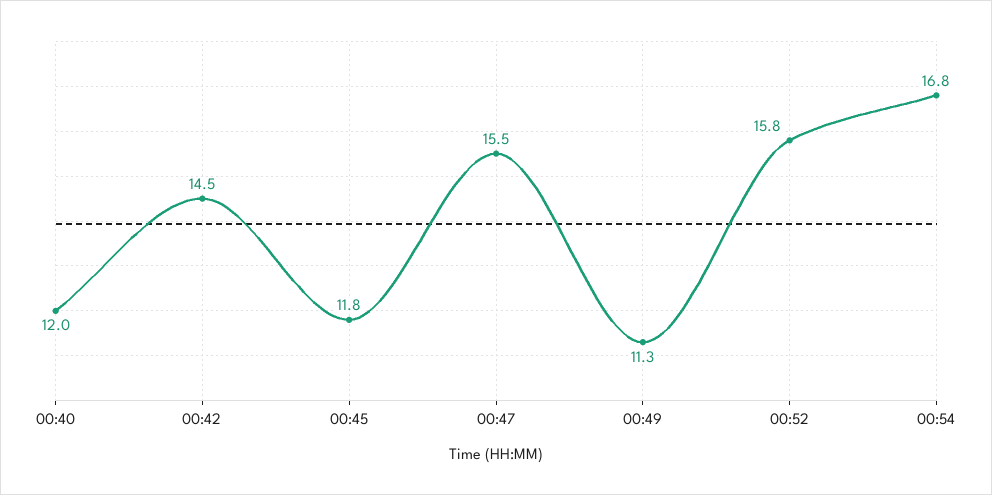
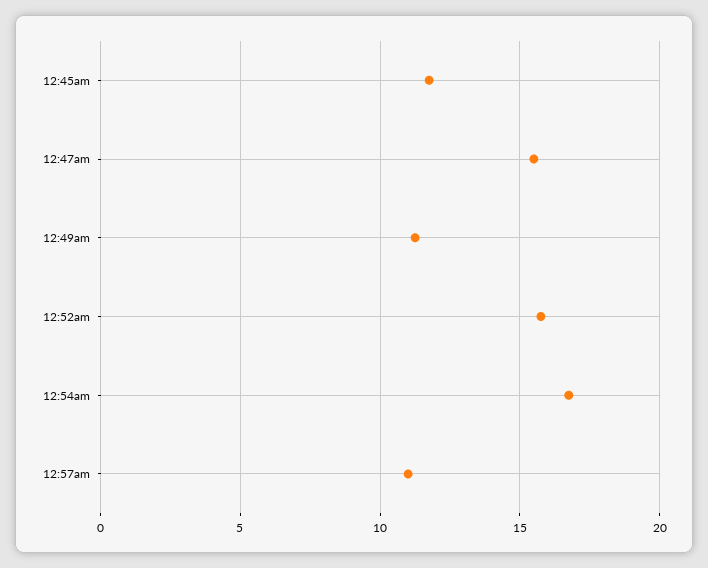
00:40: 12 -> none
00:42: 14.5 -> none
12:57am: none -> 11

